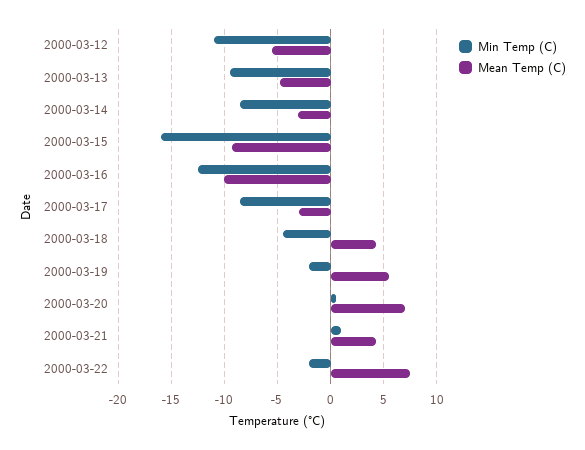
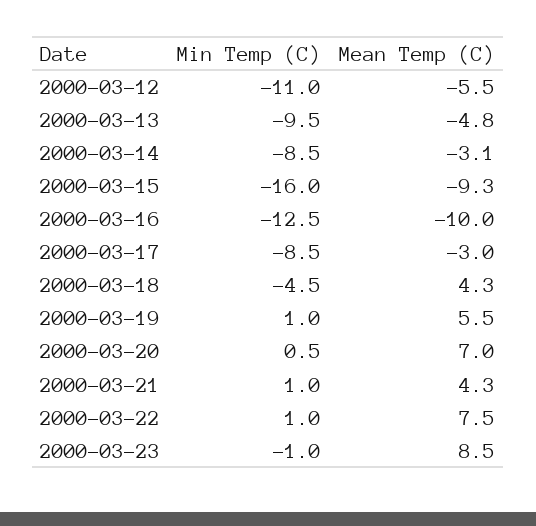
Min Temp (C), 2000-03-19: -2 -> 1
Min Temp (C), 2000-03-22: -2 -> 1
Min Temp (C), 2000-03-23: none -> -1
Mean Temp (C), 2000-03-23: none -> 8.5

